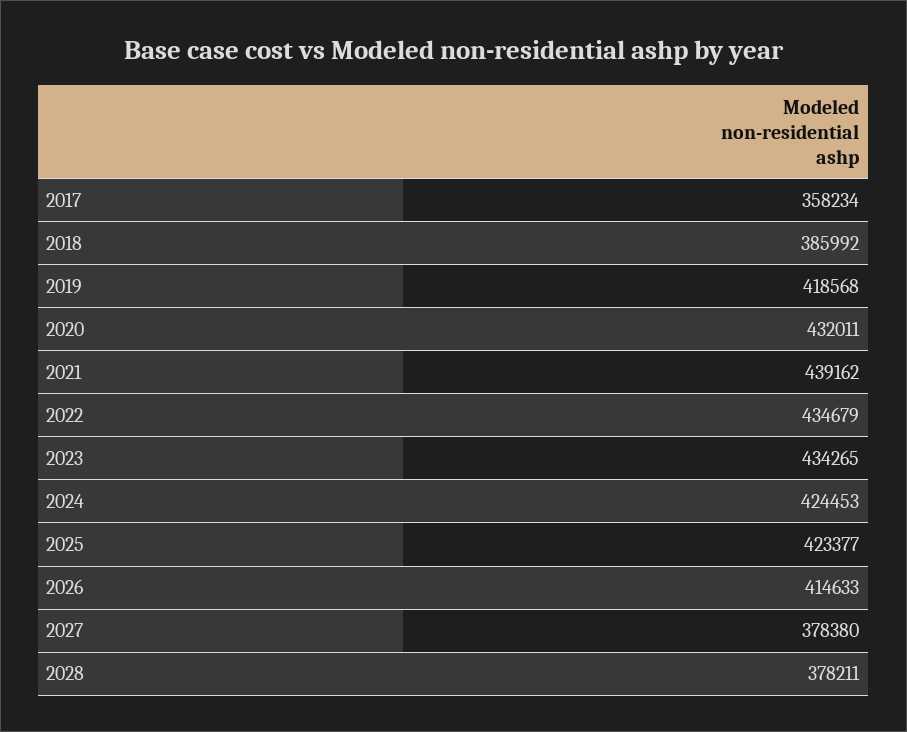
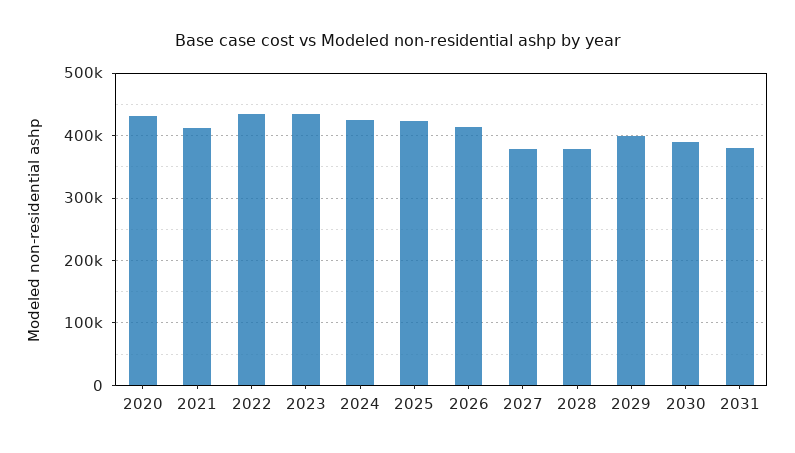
2017: 358234 -> none
2018: 385992 -> none
2019: 418568 -> none
2021: 439162 -> 410000
2029: none -> 400000
2030: none -> 390000
2031: none -> 380000

